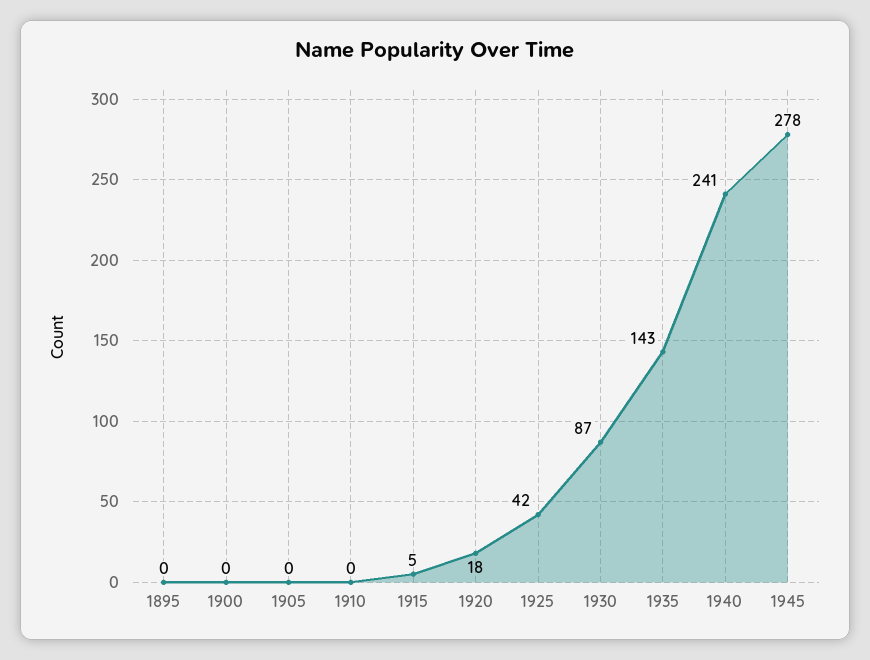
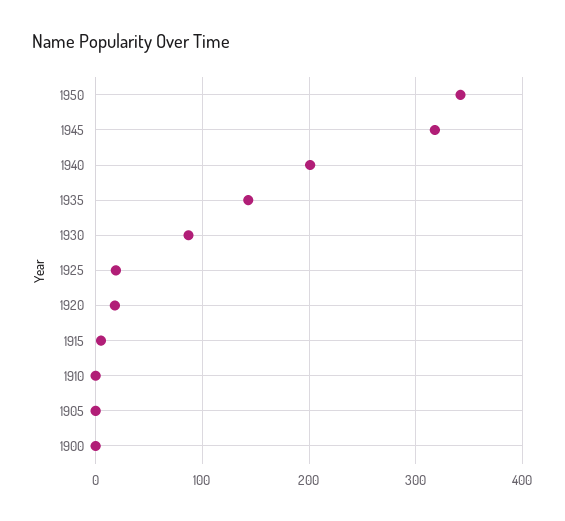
1895: 0 -> none
1925: 42 -> 20
1940: 241 -> 200
1945: 278 -> 320
1950: none -> 340

